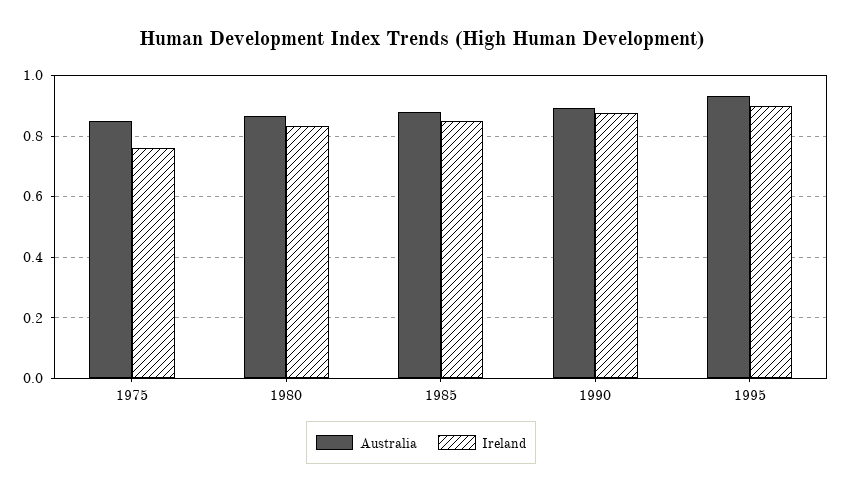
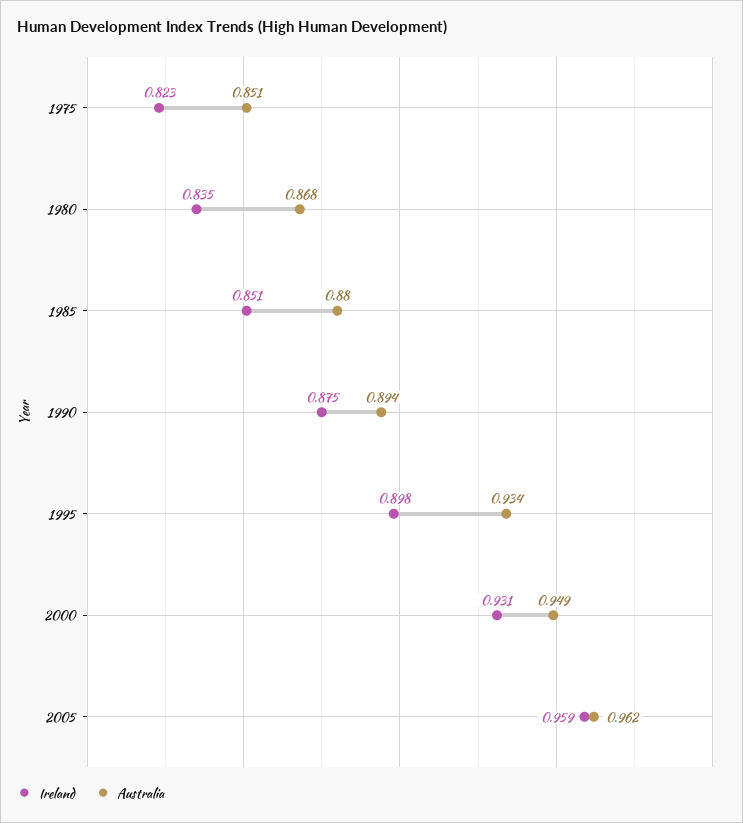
Ireland, 1975: 0.76 -> 0.823
Ireland, 2000: none -> 0.931
Australia, 2000: none -> 0.949
Ireland, 2005: none -> 0.959
Australia, 2005: none -> 0.962

